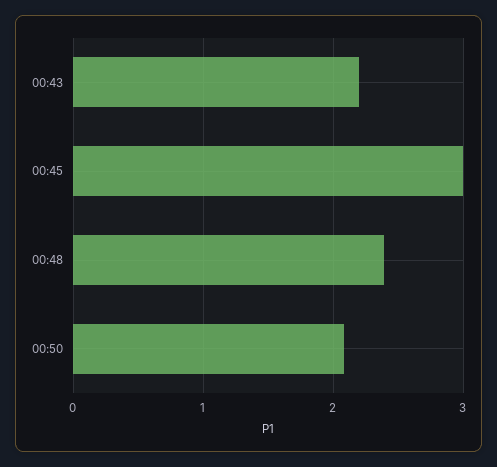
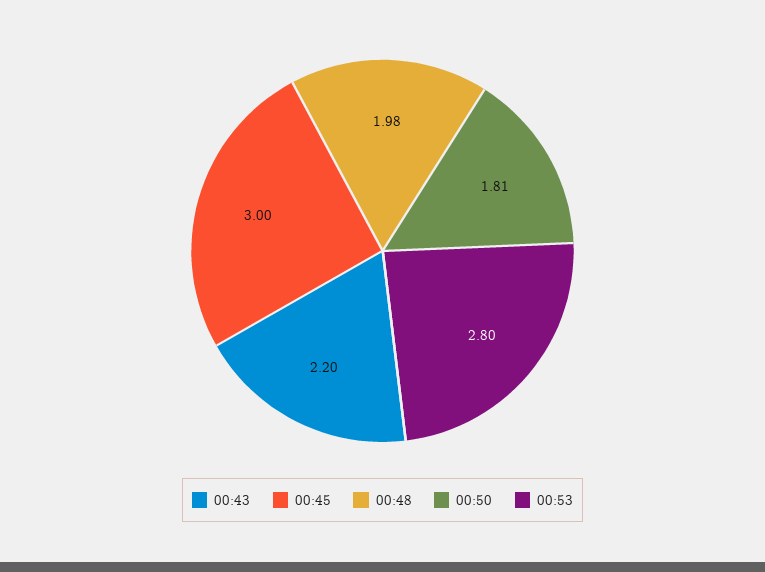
00:48: 2.4 -> 1.98
00:50: 2.1 -> 1.81
00:53: none -> 2.8

